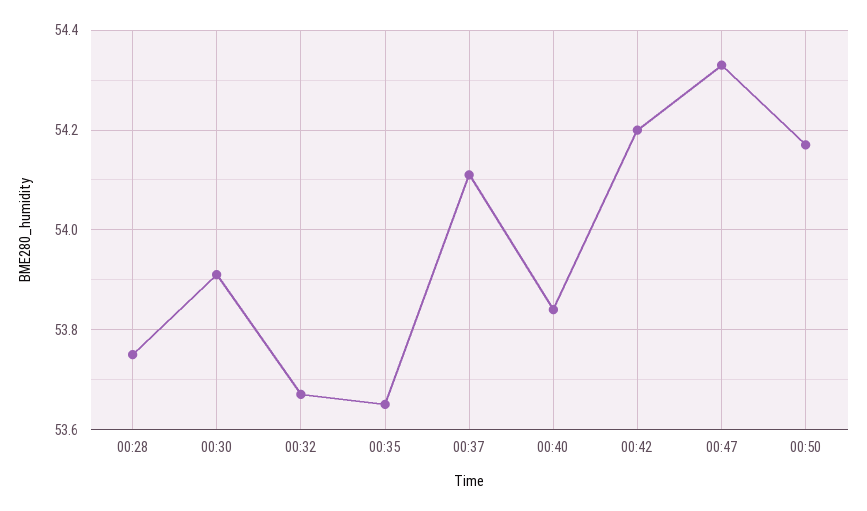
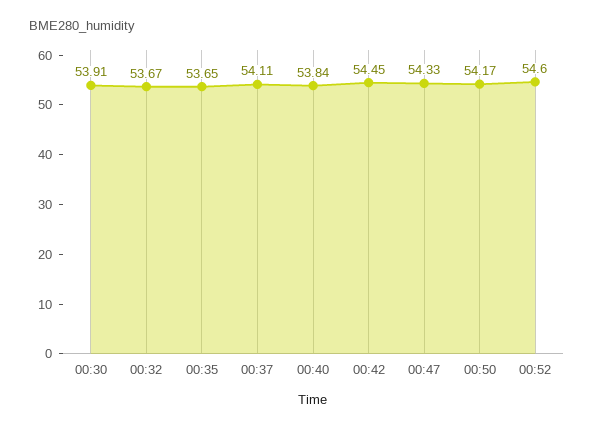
00:28: 53.75 -> none
00:42: 54.2 -> 54.45
00:52: none -> 54.6

